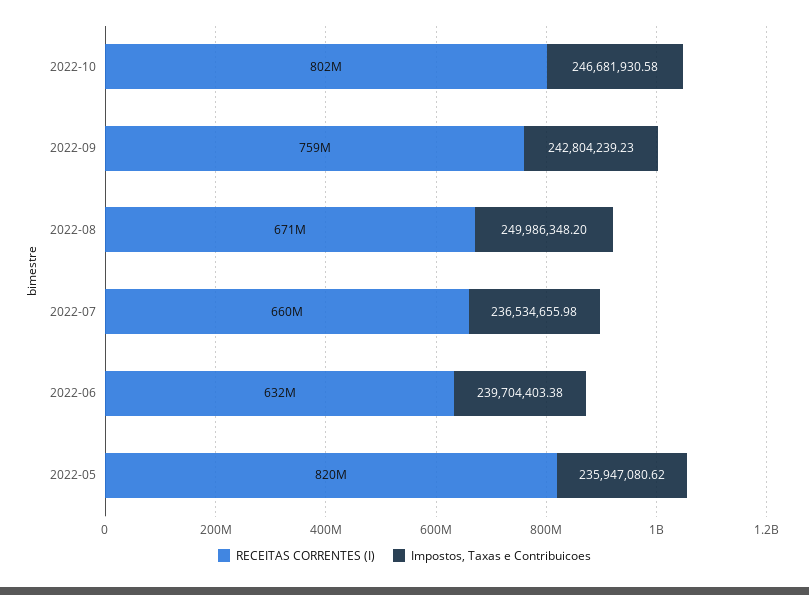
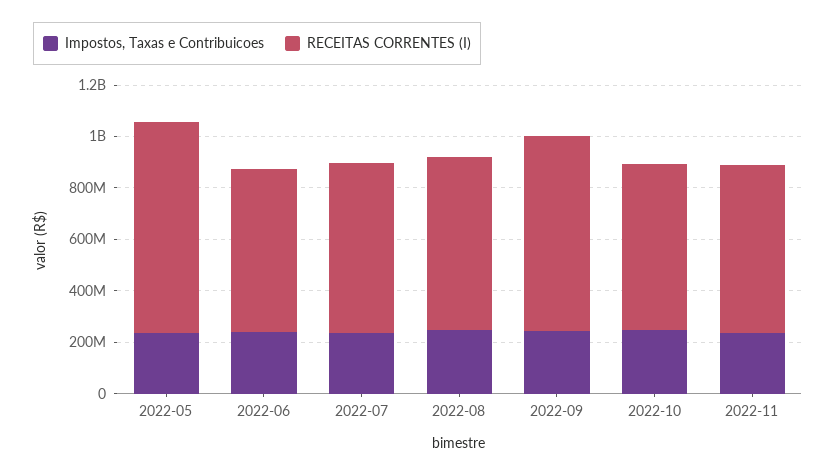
RECEITAS CORRENTES (I), 2022-10: 802000000 -> 650000000
Impostos, Taxas e Contribuicoes, 2022-11: none -> 250000000
RECEITAS CORRENTES (I), 2022-11: none -> 650000000

